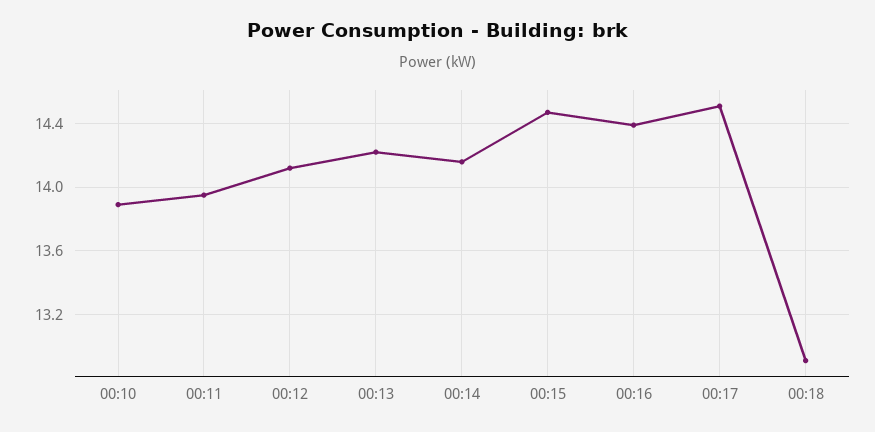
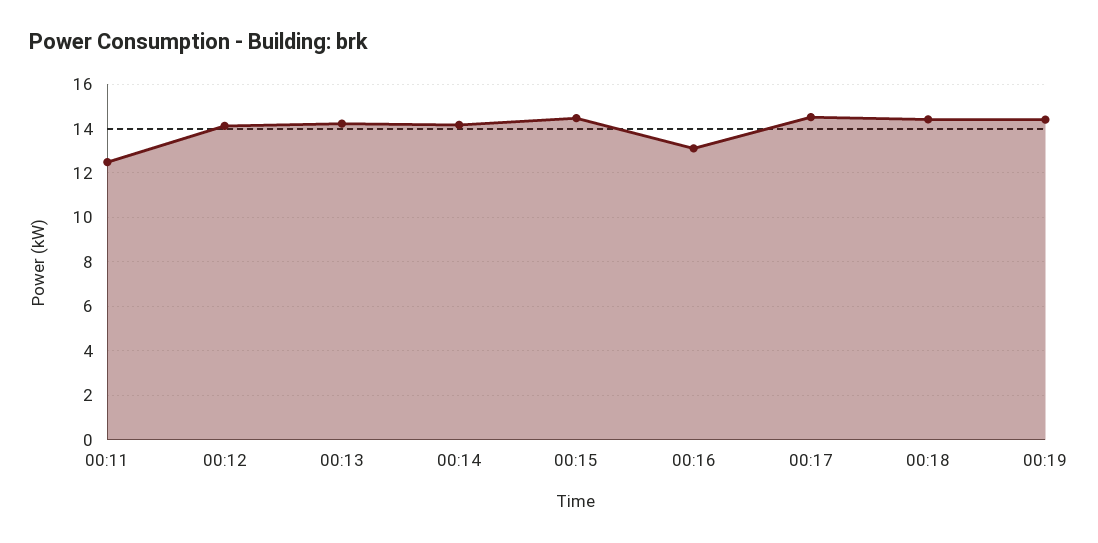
00:10: 13.9 -> none
00:11: 13.95 -> 12.5
00:16: 14.4 -> 13
00:18: 12.9 -> 14.5
00:19: none -> 14.5

